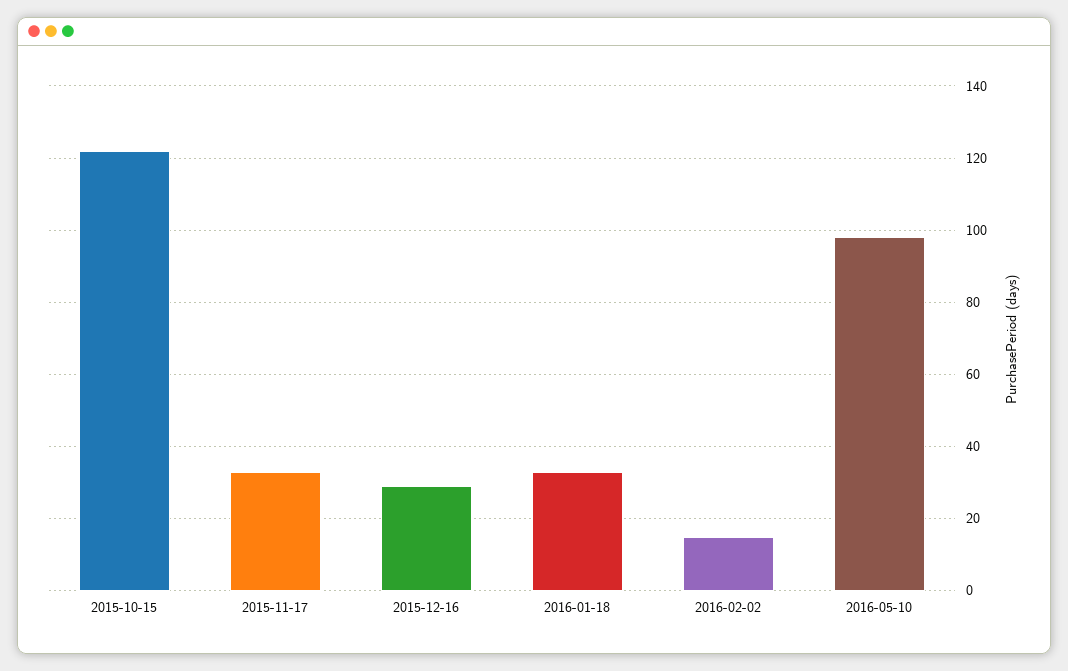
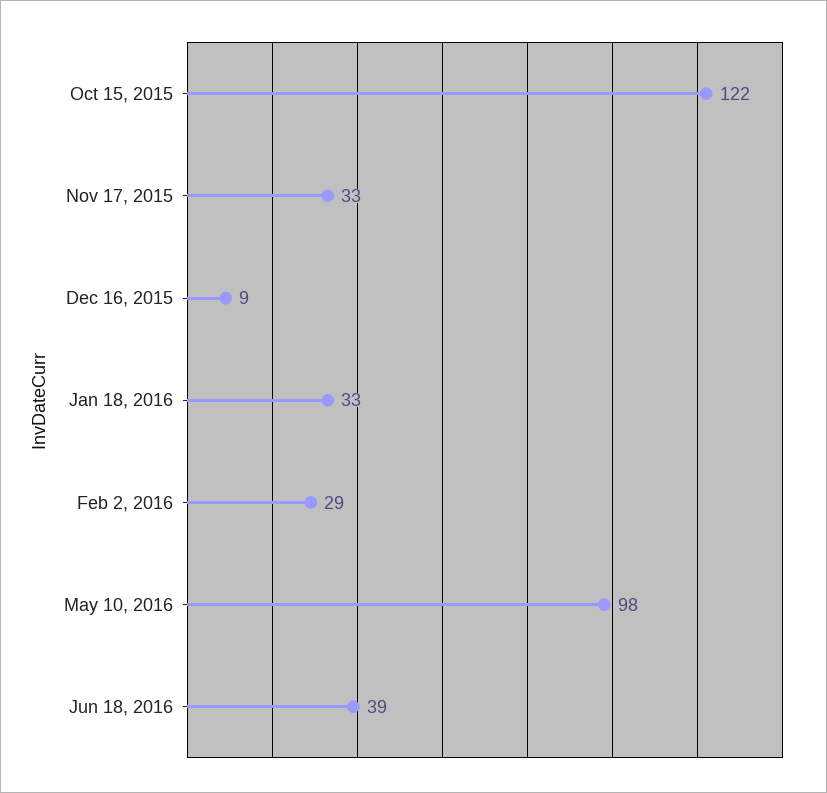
2015-12-16: 30 -> 9
2016-02-02: 15 -> 29
Jun 18, 2016: none -> 39

